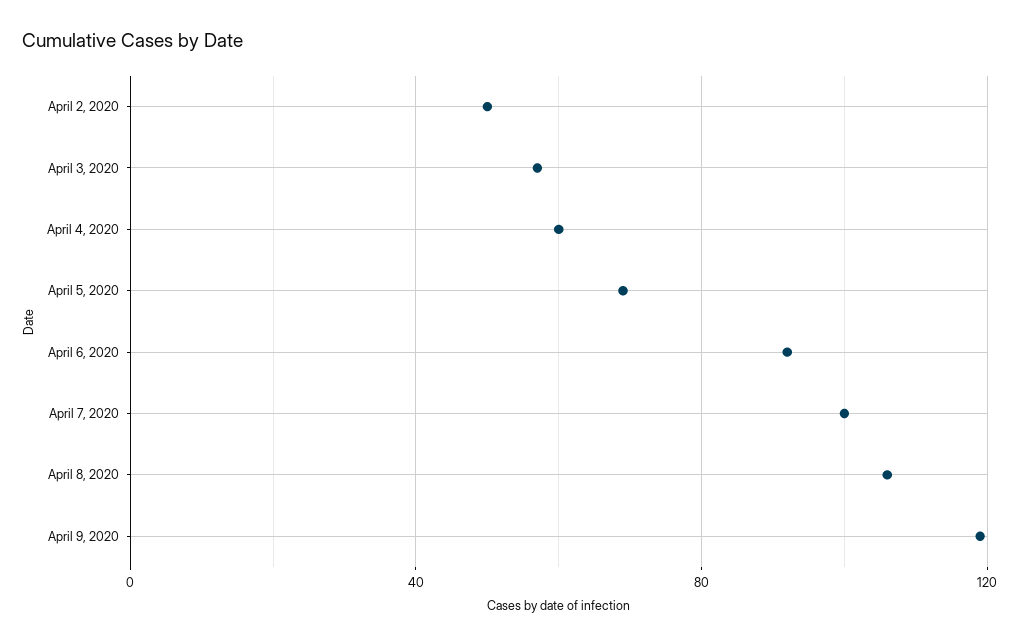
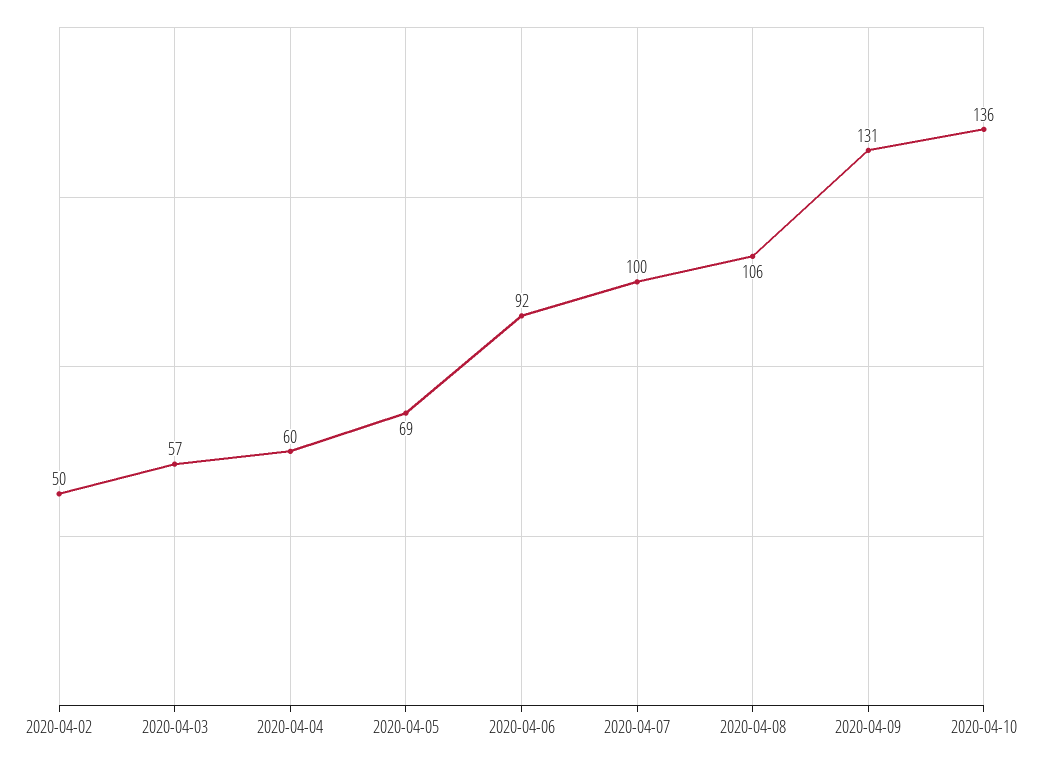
April 9, 2020: 120 -> 131
2020-04-10: none -> 136

